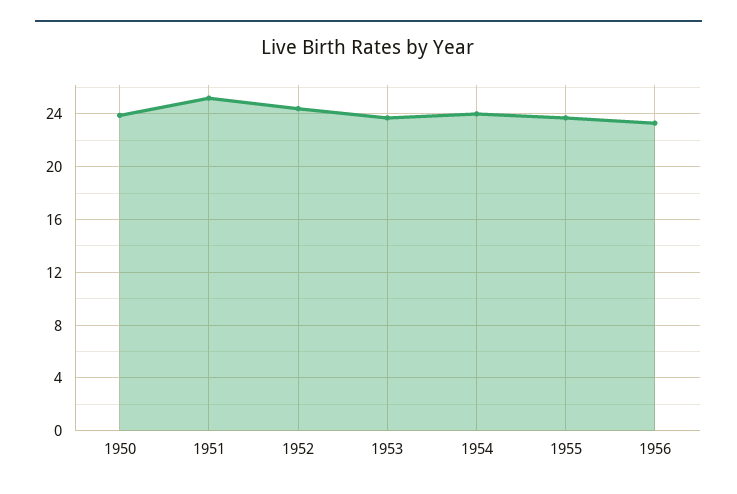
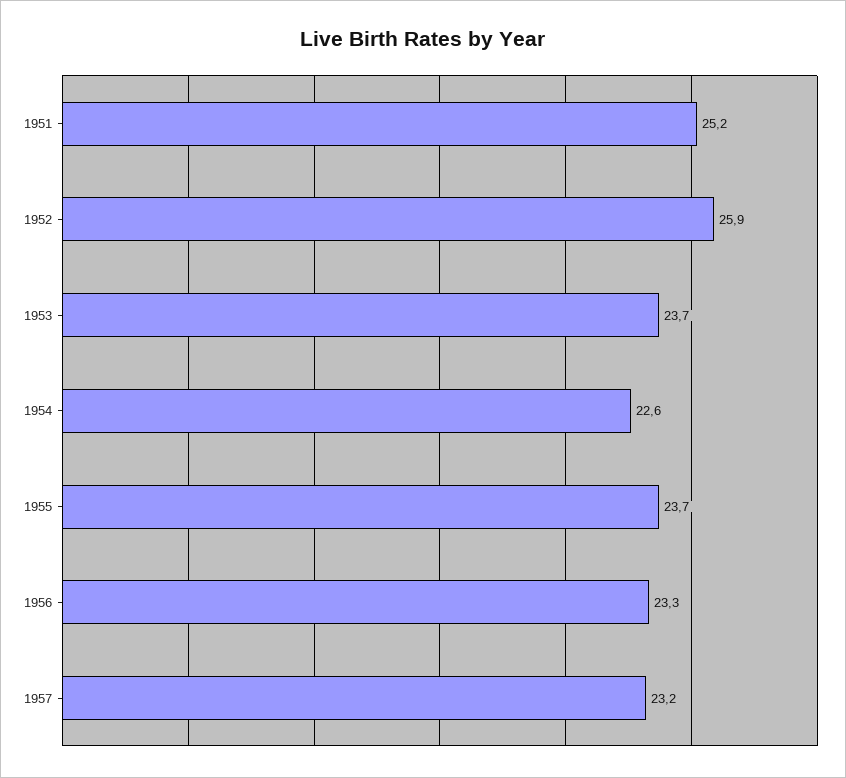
1950: 24 -> none
1952: 24.5 -> 25.9
1954: 24 -> 22.6
1957: none -> 23.2

